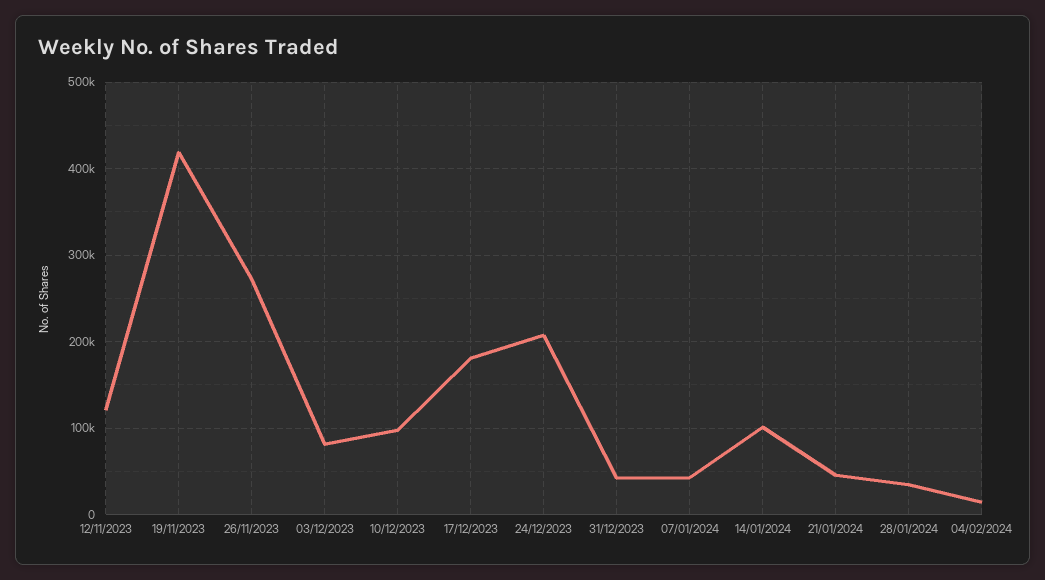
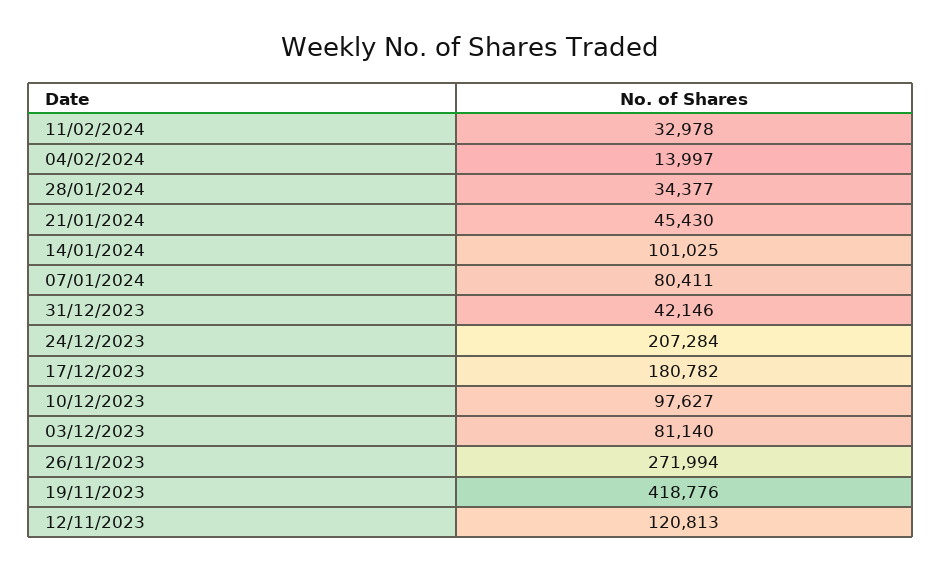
07/01/2024: 40000 -> 80411
11/02/2024: none -> 32978

